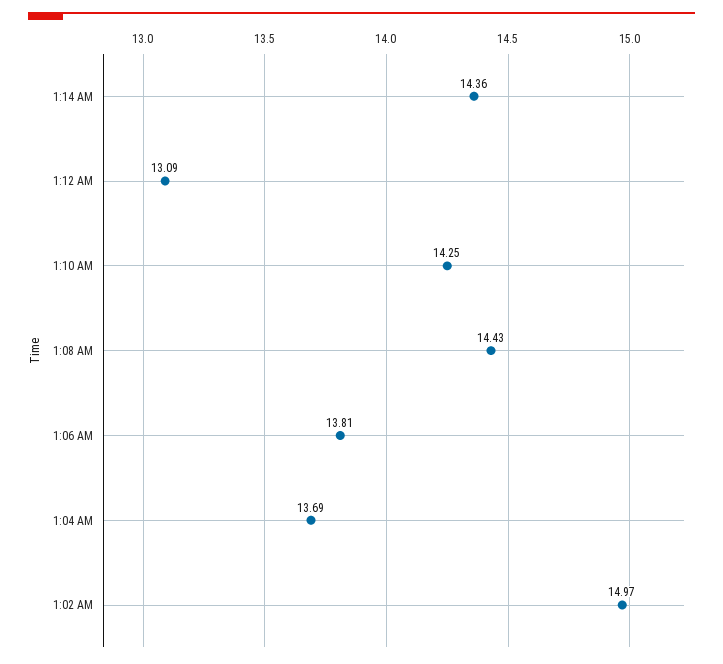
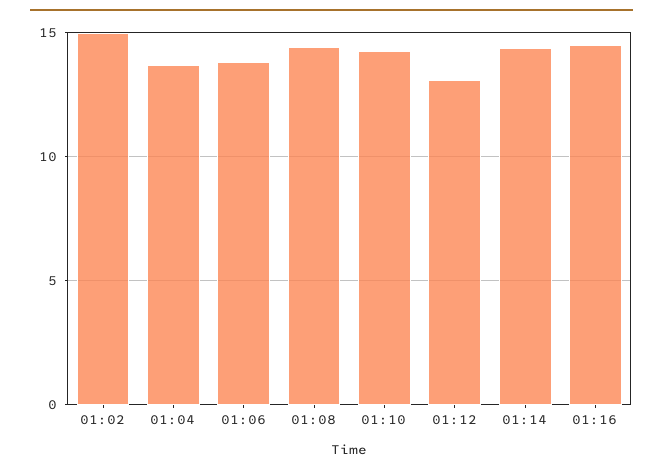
01:16: none -> 14.5

